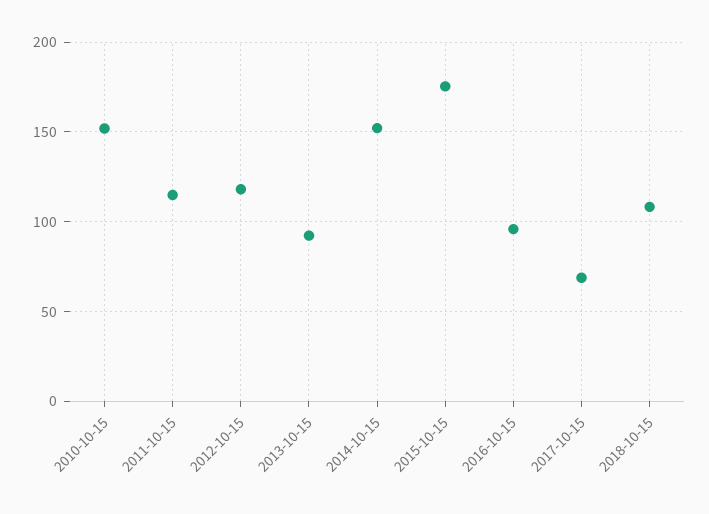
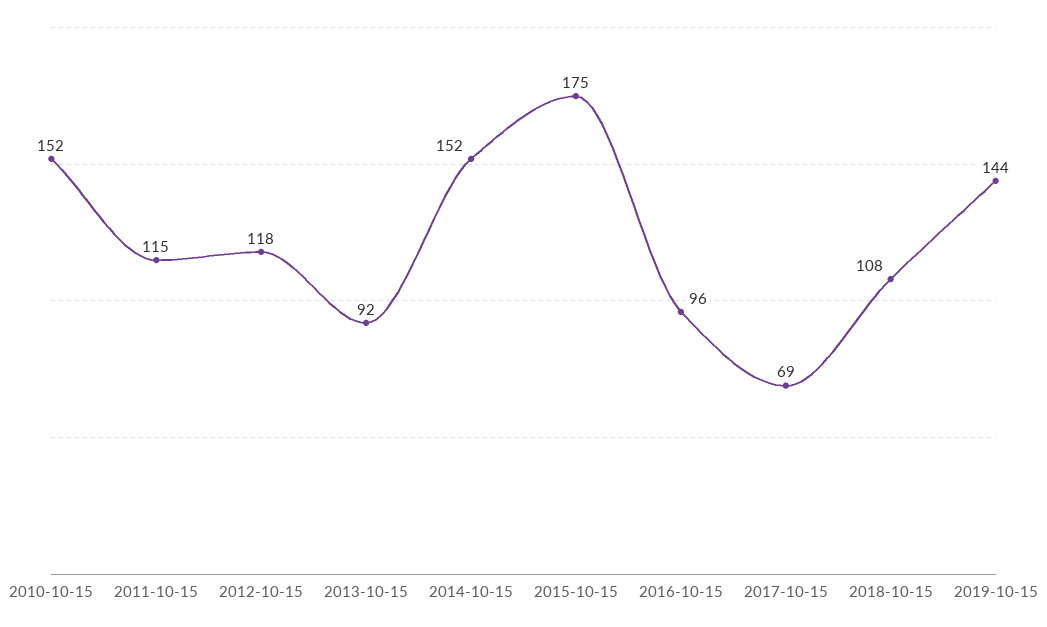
2019-10-15: none -> 144

